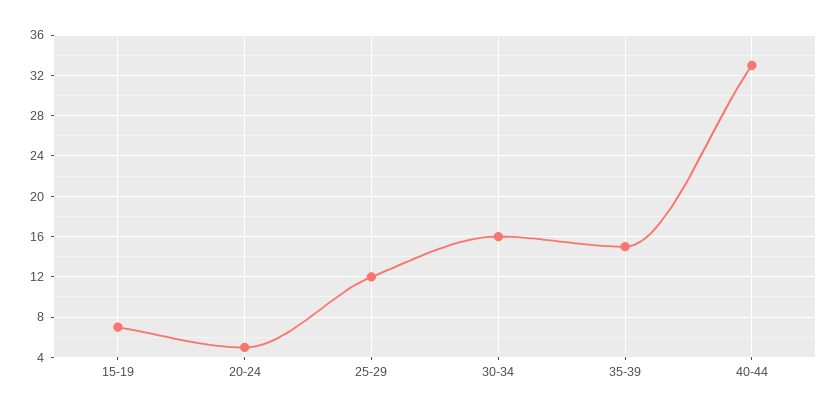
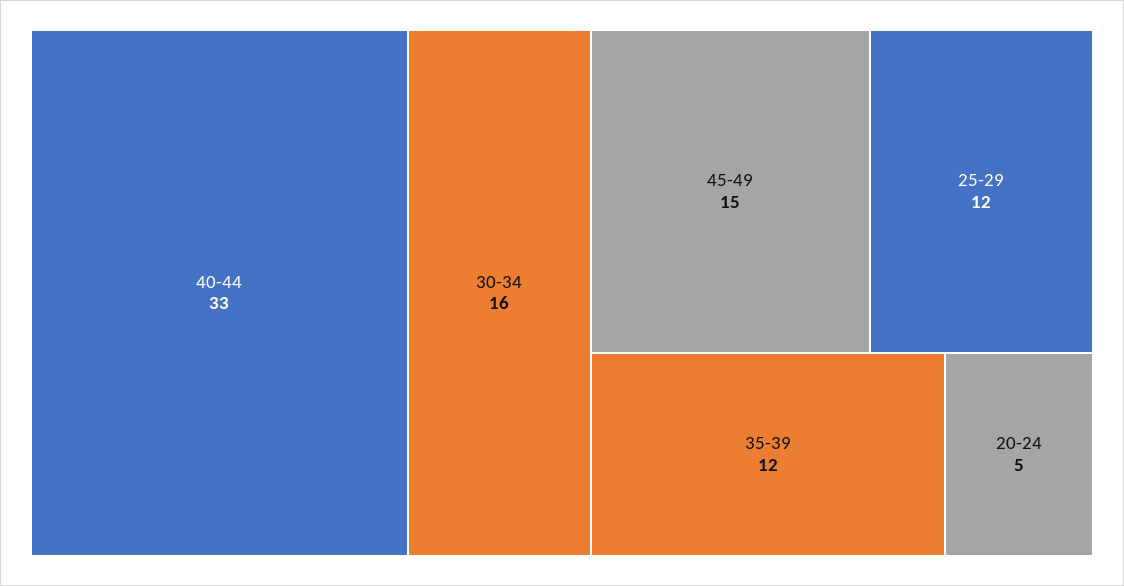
15-19: 7 -> none
35-39: 15 -> 12
45-49: none -> 15

